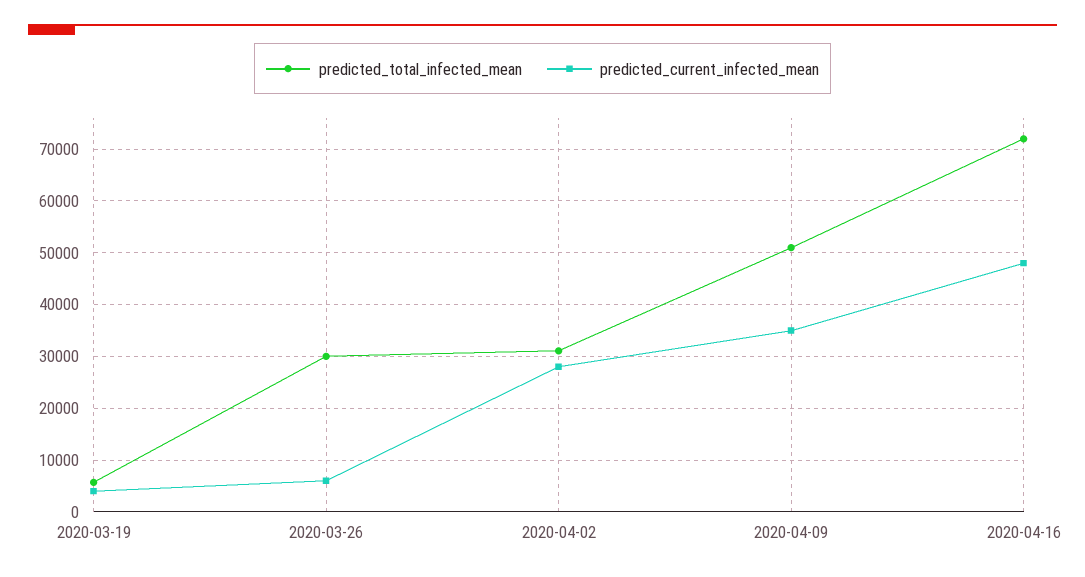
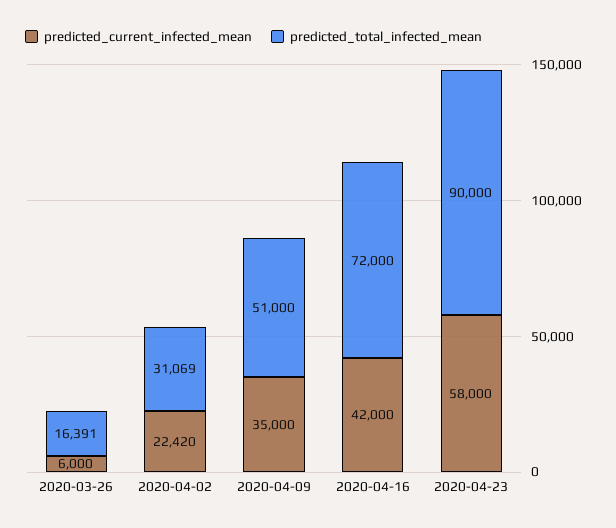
predicted_total_infected_mean, 2020-03-19: 6000 -> none
predicted_current_infected_mean, 2020-03-19: 4000 -> none
predicted_total_infected_mean, 2020-03-26: 30000 -> 16391
predicted_current_infected_mean, 2020-04-02: 28000 -> 22420
predicted_current_infected_mean, 2020-04-16: 48000 -> 42000
predicted_current_infected_mean, 2020-04-23: none -> 58000
predicted_total_infected_mean, 2020-04-23: none -> 90000

